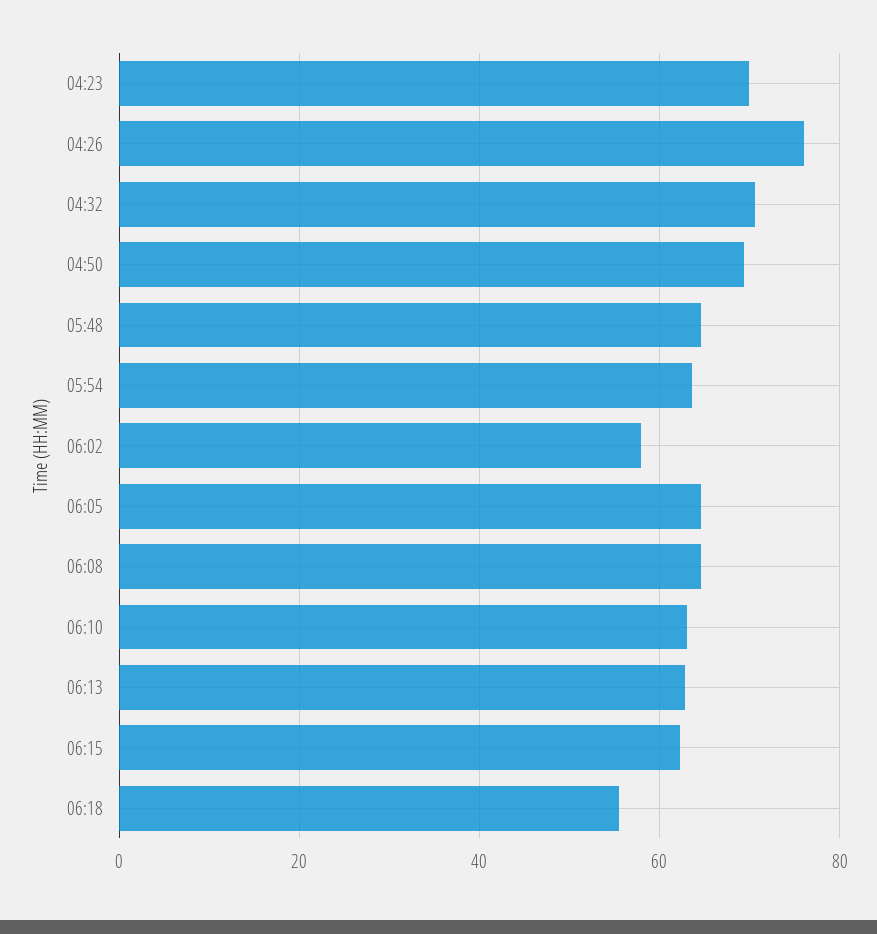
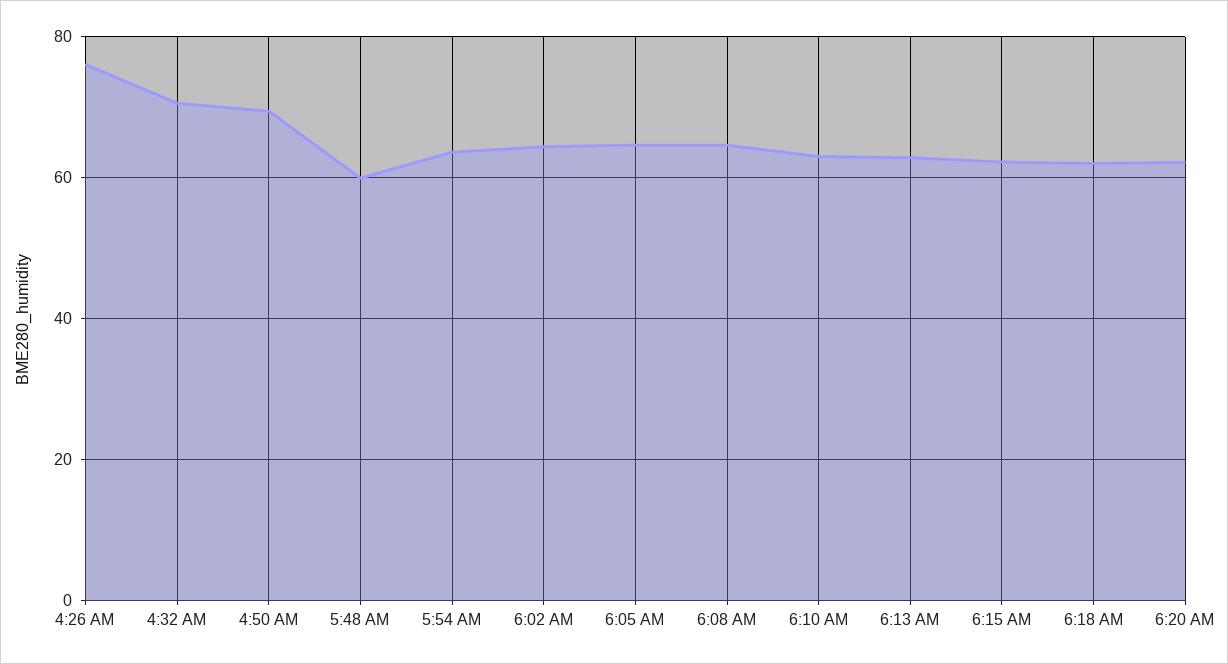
04:23: 70 -> none
05:48: 64 -> 60
06:02: 58 -> 64
06:18: 56 -> 62
6:20 AM: none -> 62

